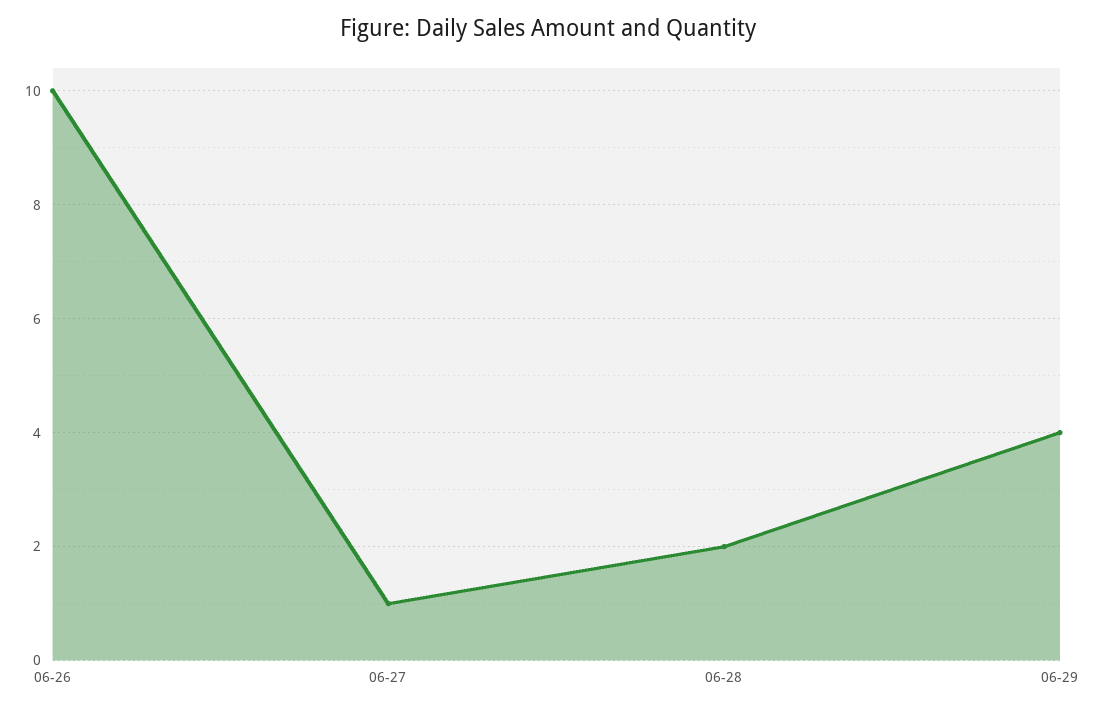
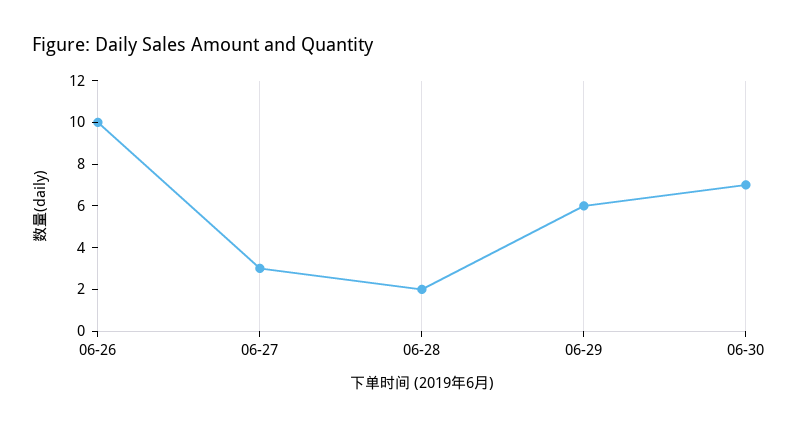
06-27: 1 -> 3
06-29: 4 -> 6
06-30: none -> 7

